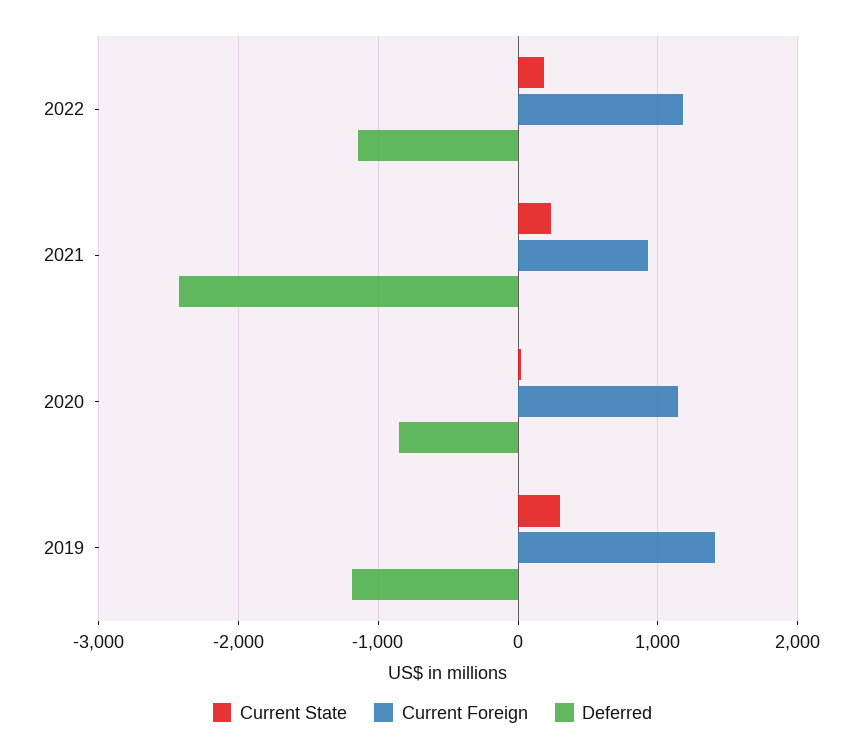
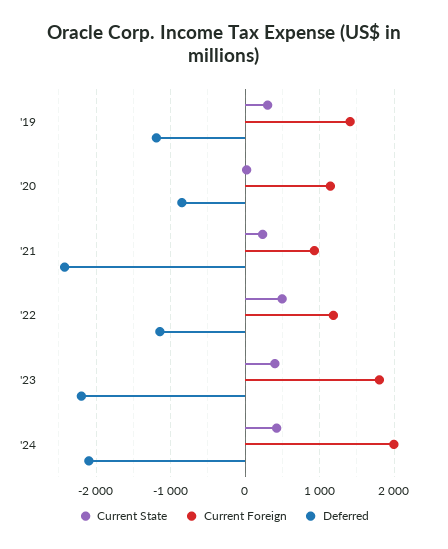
Current State, 2022: 200 -> 500
Current State, '23: none -> 400
Current Foreign, '23: none -> 1800
Deferred, '23: none -> -2200
Current State, '24: none -> 400
Current Foreign, '24: none -> 2000
Deferred, '24: none -> -2100

